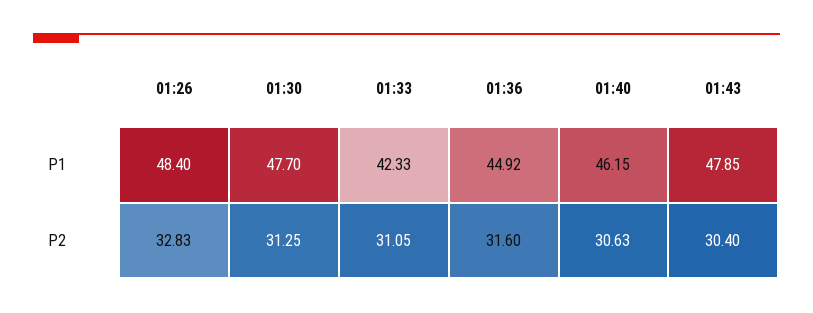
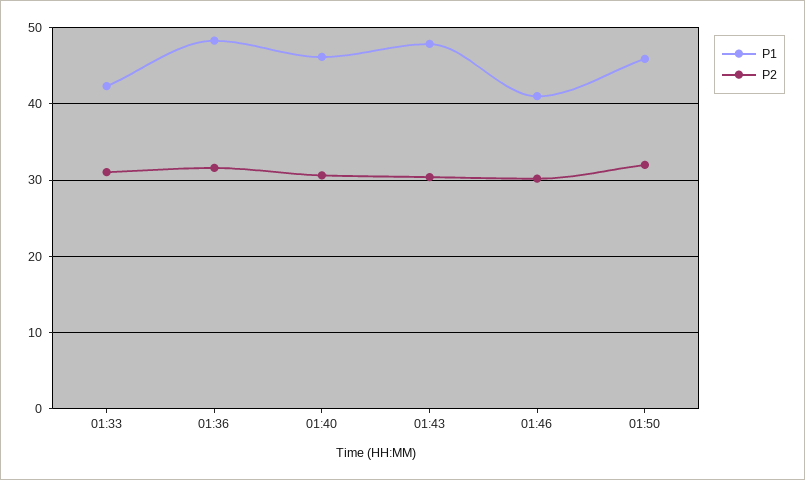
P1, 01:26: 48.4 -> none
P1, 01:30: 47.7 -> none
P1, 01:36: 44.92 -> 48
P2, 01:26: 32.83 -> none
P2, 01:30: 31.25 -> none
P1, 01:46: none -> 41
P2, 01:46: none -> 30
P1, 01:50: none -> 46
P2, 01:50: none -> 32

